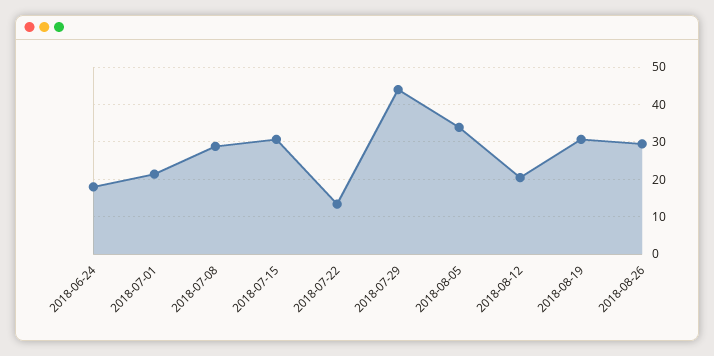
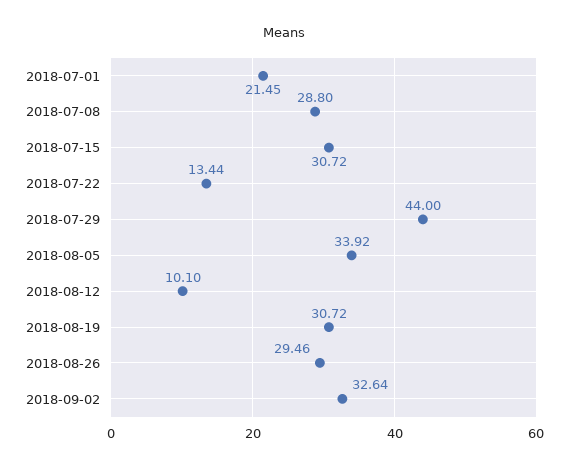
2018-06-24: 18 -> none
2018-08-12: 20 -> 10.1
2018-09-02: none -> 32.64

